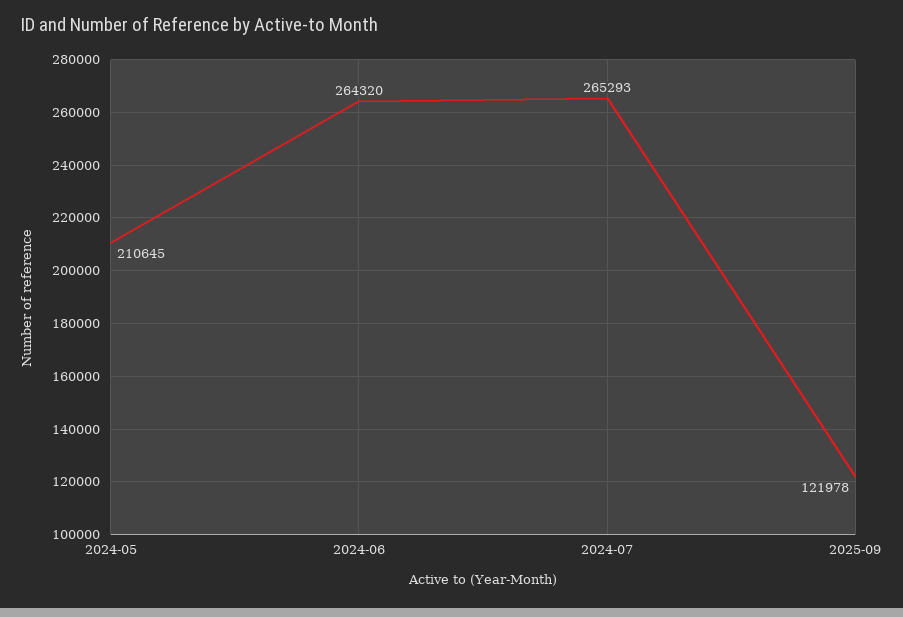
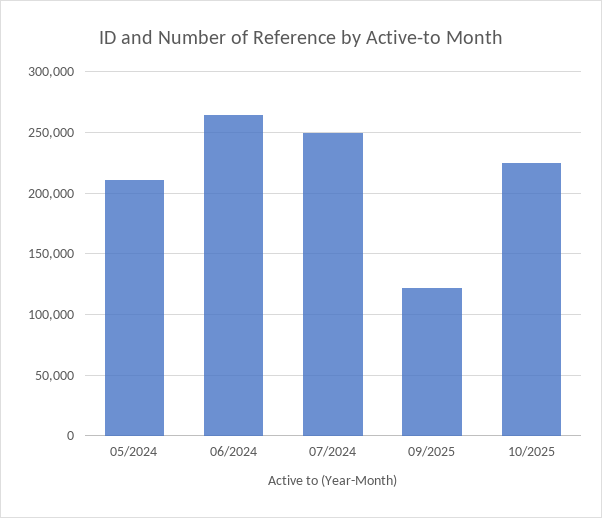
2024-07: 265293 -> 250000
10/2025: none -> 225000

